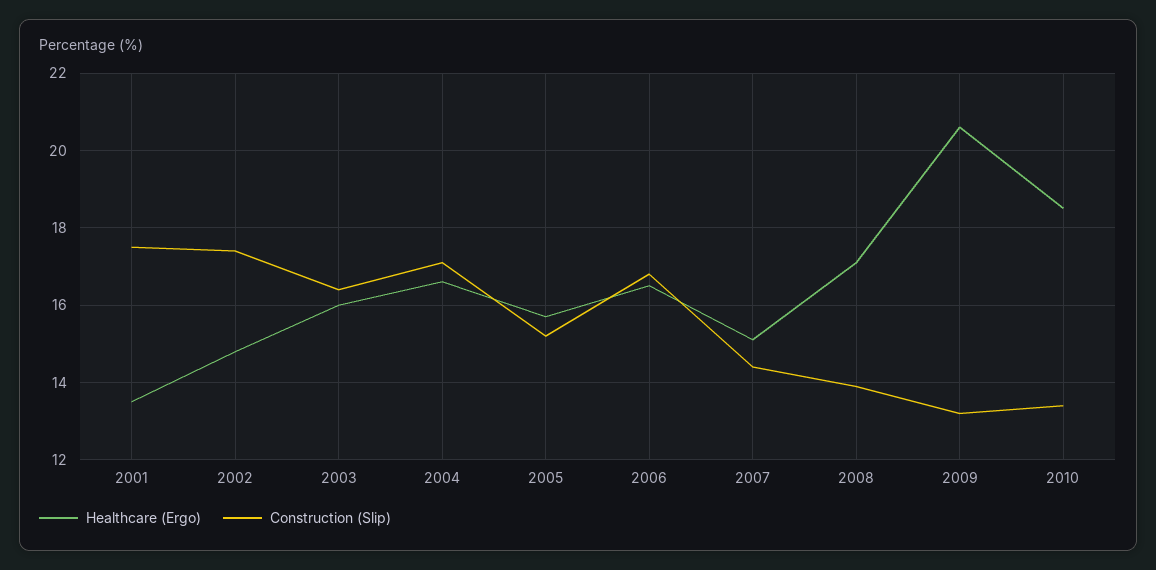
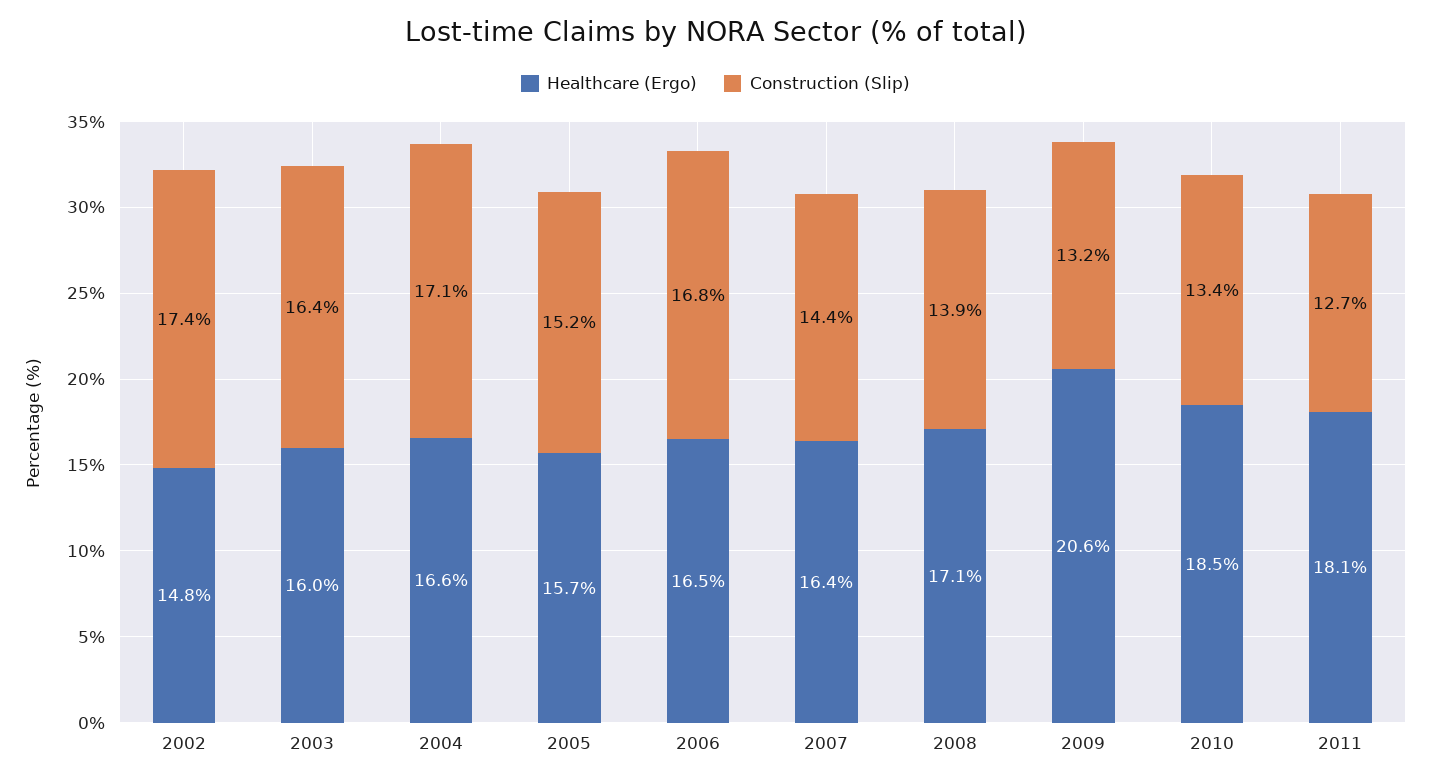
Healthcare (Ergo), 2001: 13.5 -> none
Construction (Slip), 2001: 17.5 -> none
Healthcare (Ergo), 2007: 15 -> 16.4
Healthcare (Ergo), 2011: none -> 18.1
Construction (Slip), 2011: none -> 12.7

